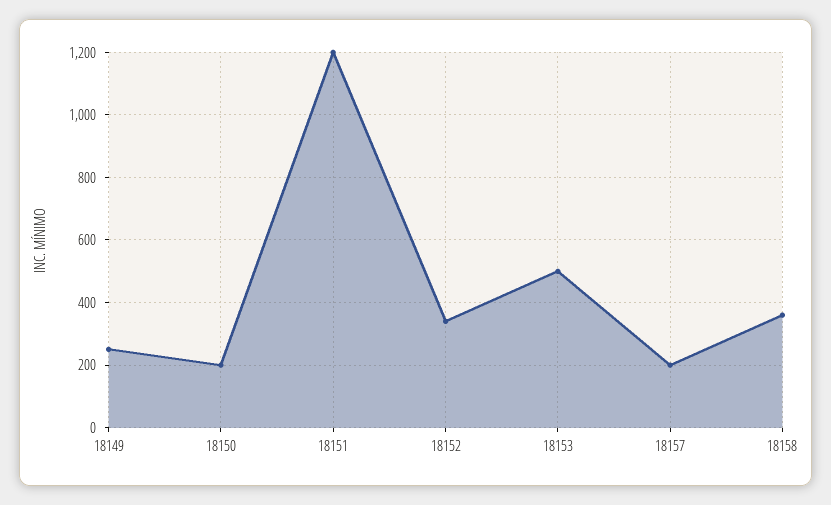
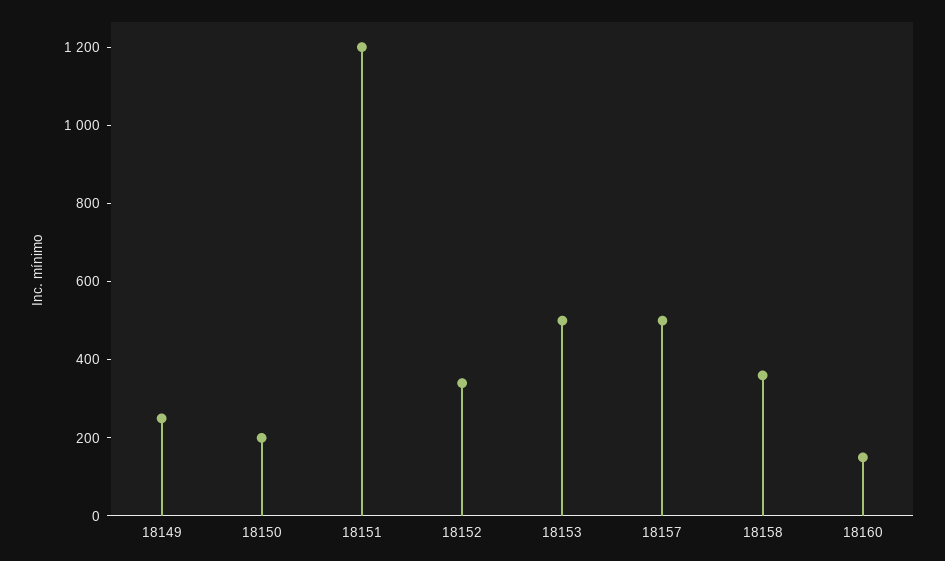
18157: 200 -> 500
18160: none -> 150

